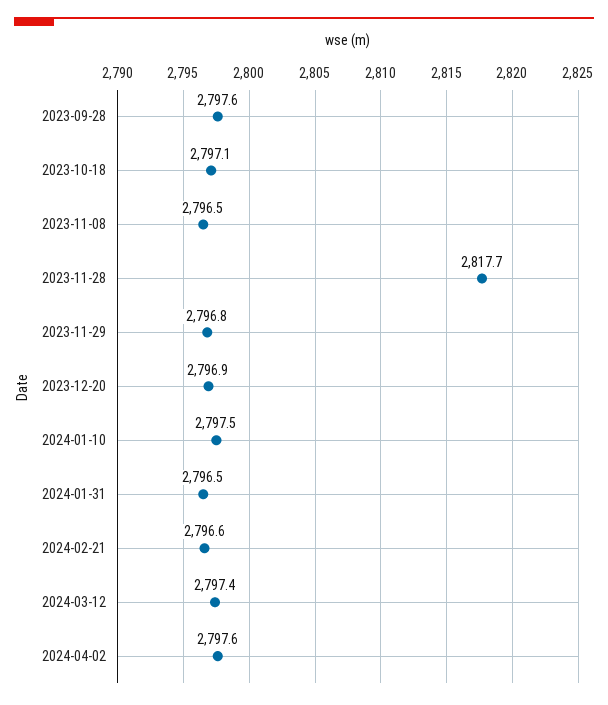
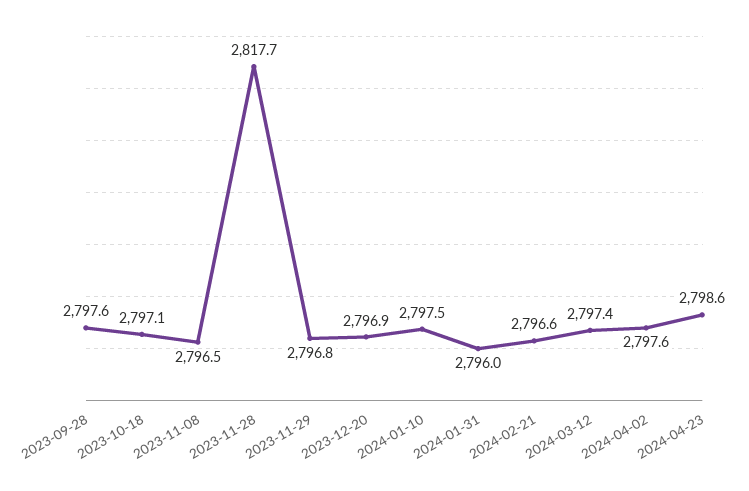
2024-01-31: 2796.5 -> 2796
2024-04-23: none -> 2798.6

